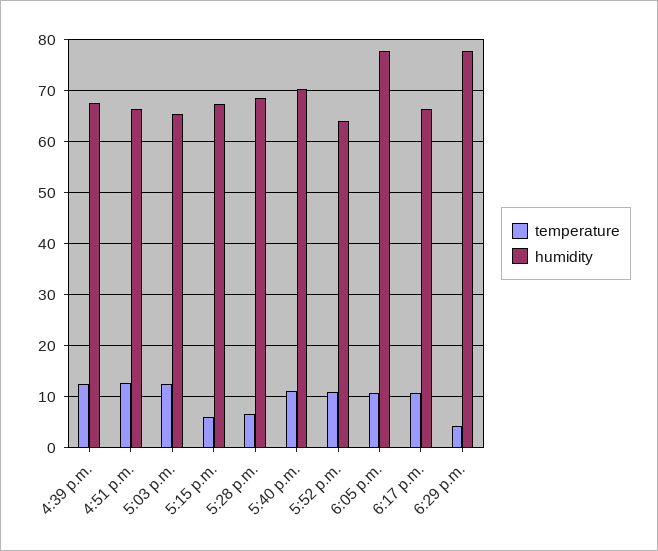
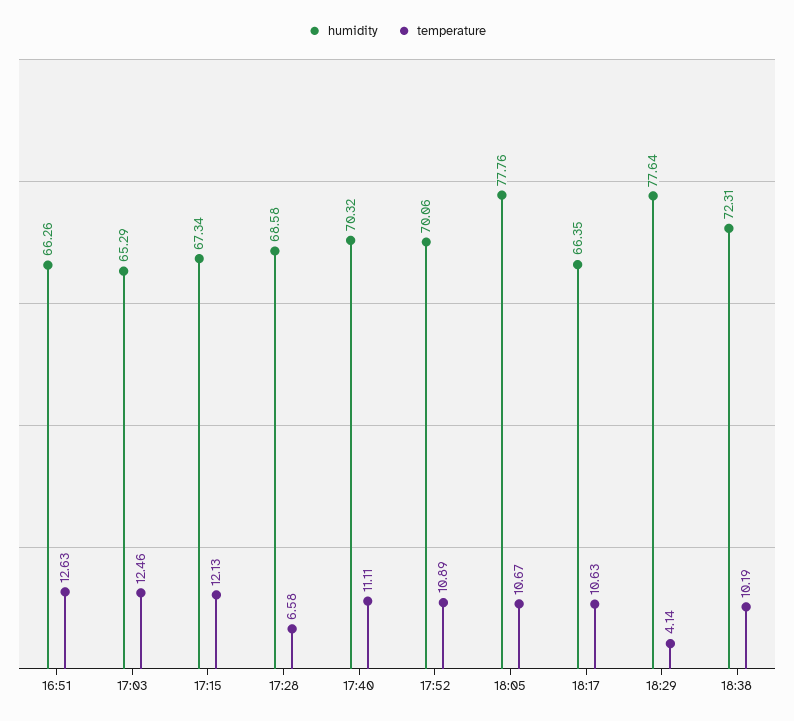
temperature, 4:39 p.m.: 12 -> none
humidity, 4:39 p.m.: 68 -> none
temperature, 5:15 p.m.: 6 -> 12.13
humidity, 5:52 p.m.: 64 -> 70.06
humidity, 18:38: none -> 72.31
temperature, 18:38: none -> 10.19

